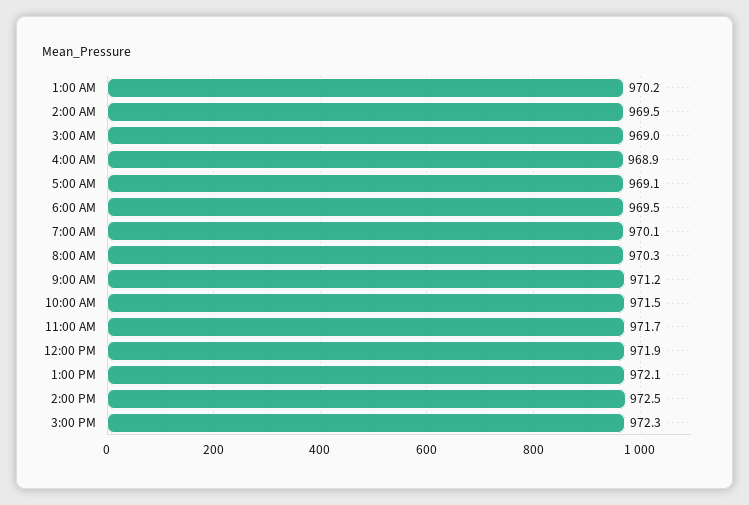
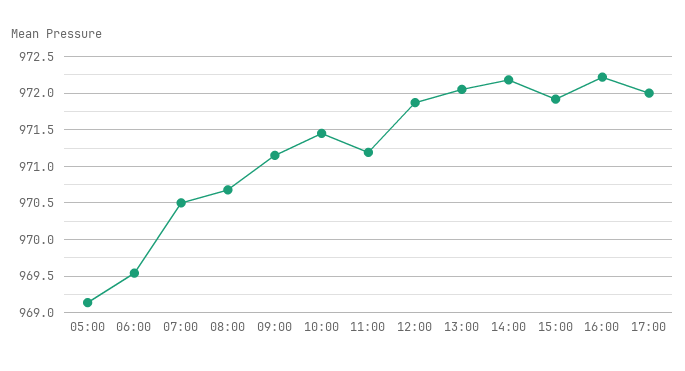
1:00 AM: 970.2 -> none
2:00 AM: 969.5 -> none
3:00 AM: 969 -> none
4:00 AM: 968.9 -> none
7:00 AM: 970.1 -> 970.5
8:00 AM: 970.3 -> 970.7
11:00 AM: 971.7 -> 971.2
2:00 PM: 972.5 -> 972.2
3:00 PM: 972.3 -> 971.9
16:00: none -> 972.2
17:00: none -> 972

